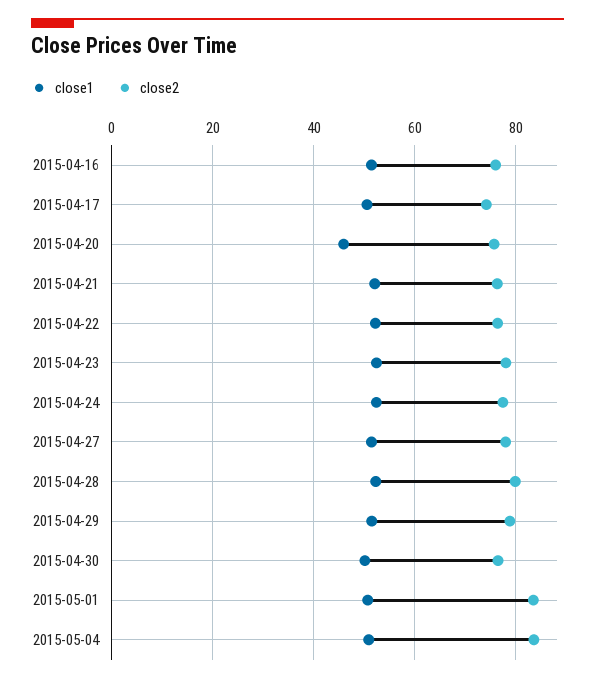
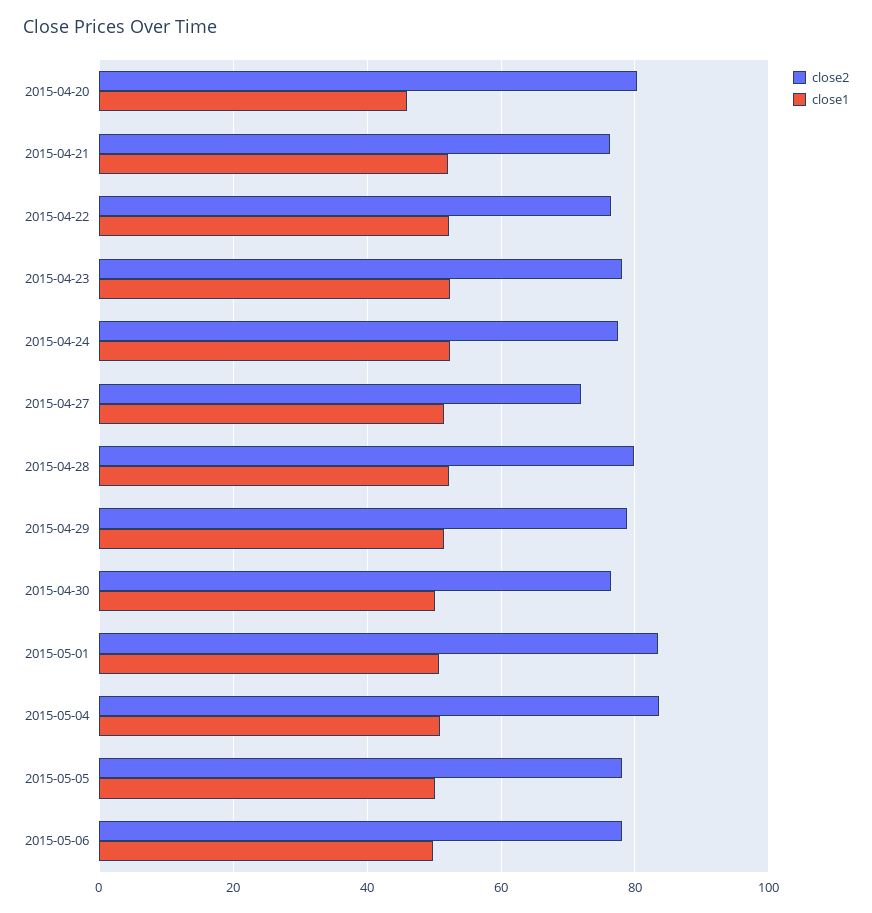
close1, 2015-04-16: 52 -> none
close2, 2015-04-16: 76 -> none
close1, 2015-04-17: 50 -> none
close2, 2015-04-17: 74 -> none
close2, 2015-04-20: 76 -> 80
close2, 2015-04-27: 78 -> 72
close2, 2015-05-05: none -> 78
close1, 2015-05-05: none -> 50
close2, 2015-05-06: none -> 78
close1, 2015-05-06: none -> 50

